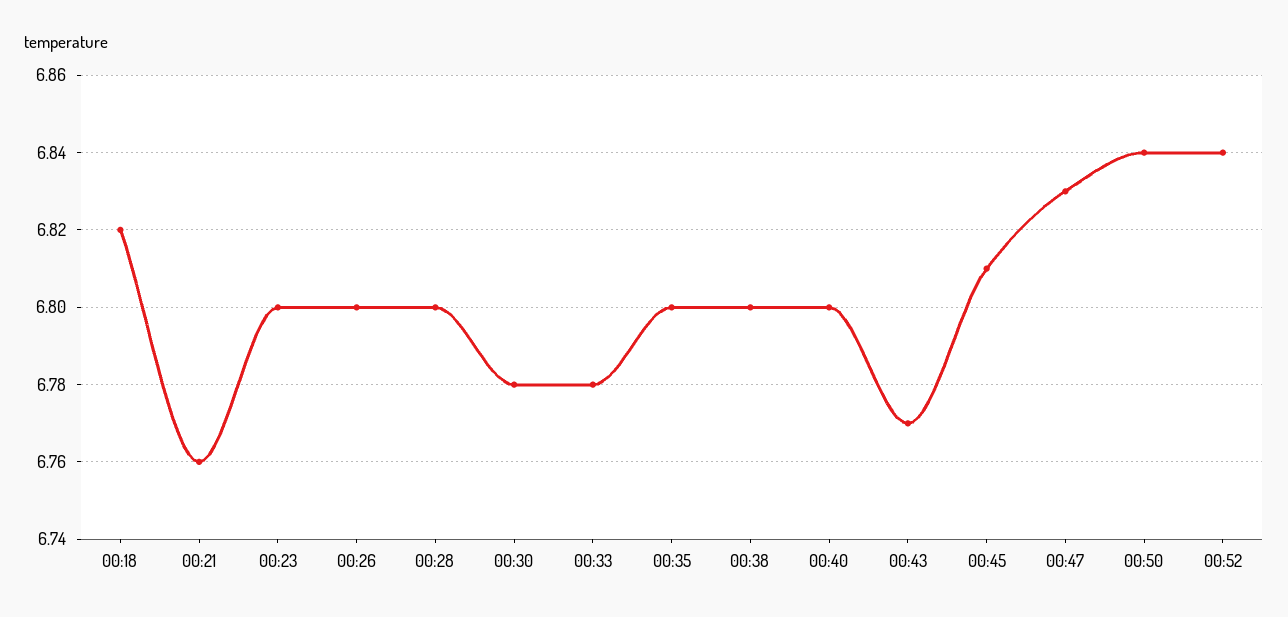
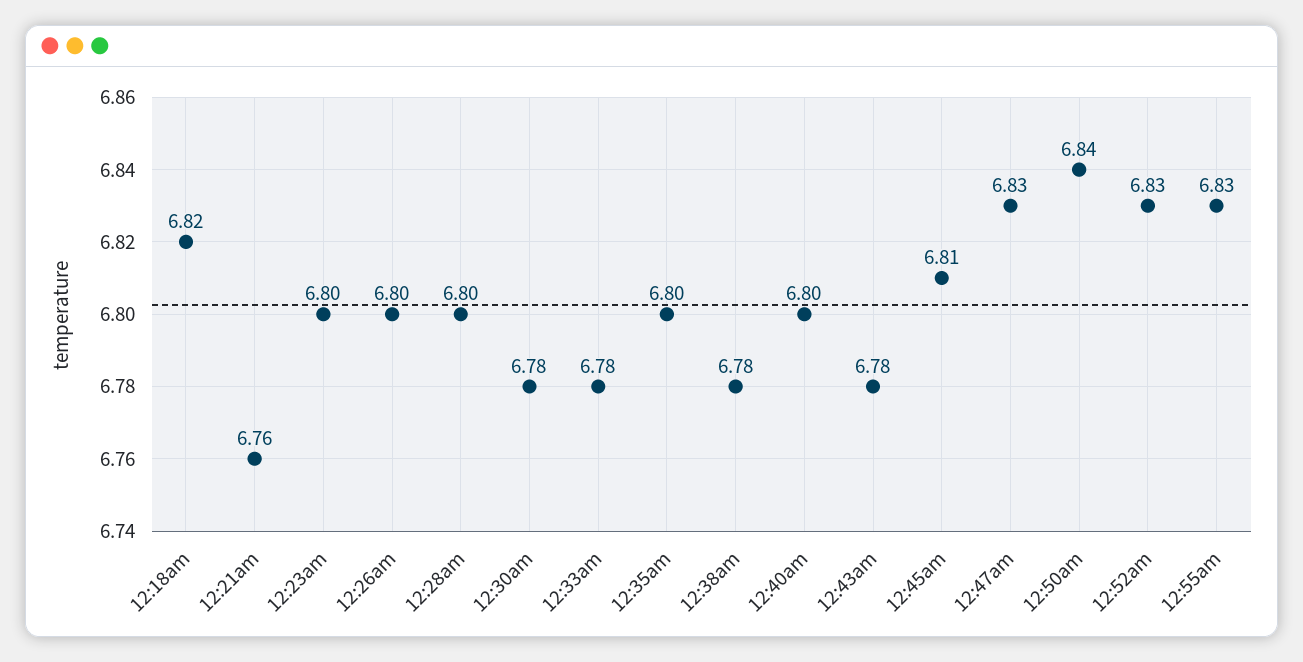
00:38: 6.8 -> 6.78
00:43: 6.77 -> 6.78
00:52: 6.84 -> 6.83
12:55am: none -> 6.83

